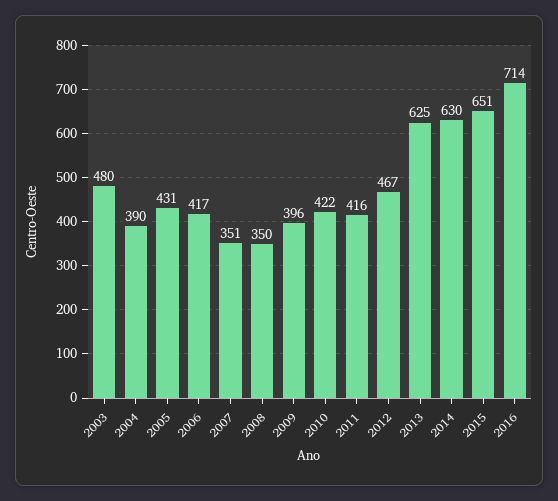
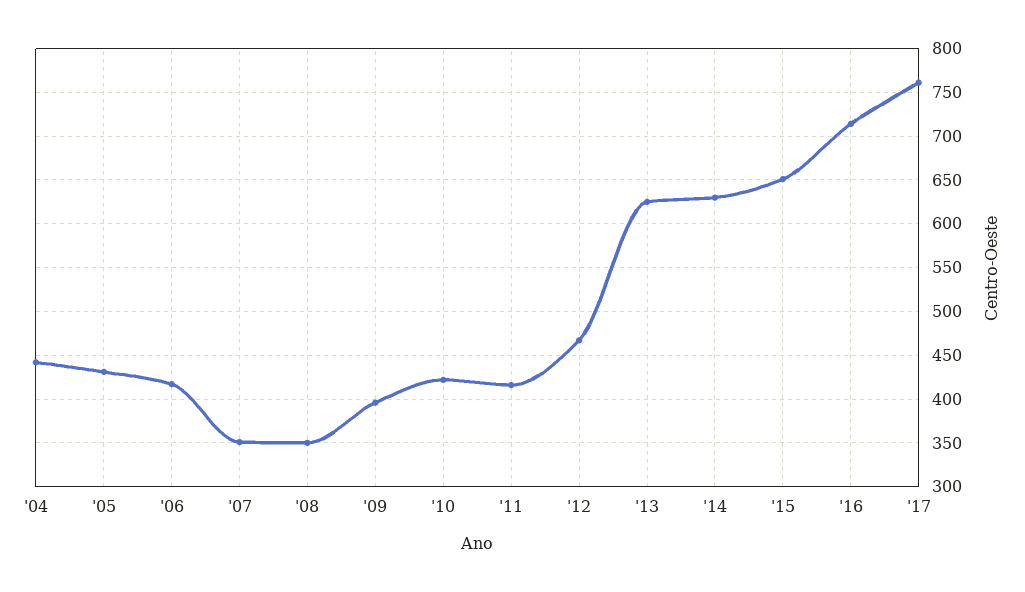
2003: 480 -> none
2004: 390 -> 440
'17: none -> 760

